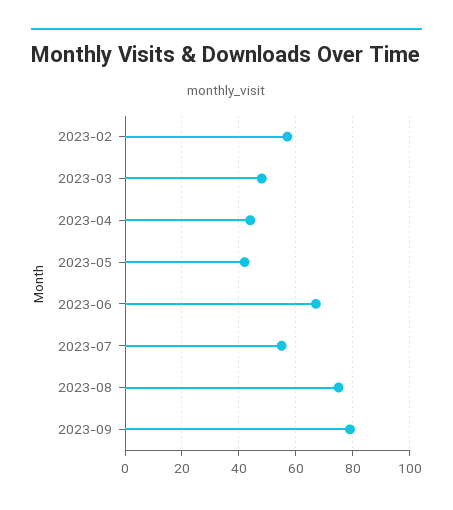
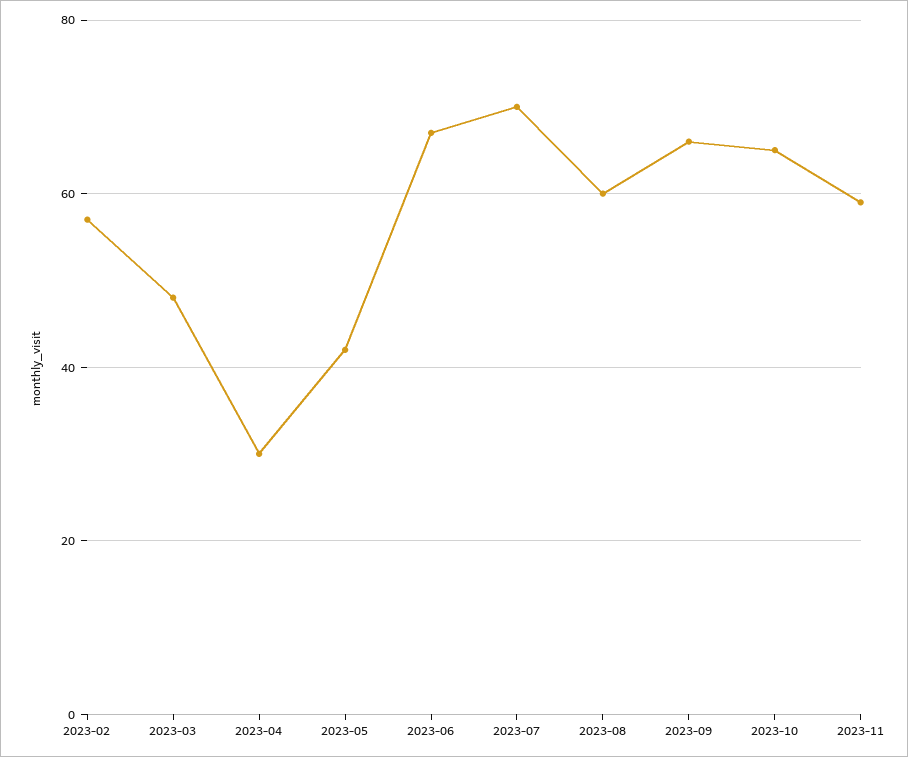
2023-04: 45 -> 30
2023-07: 55 -> 70
2023-08: 75 -> 60
2023-09: 80 -> 65
2023-10: none -> 65
2023-11: none -> 60

